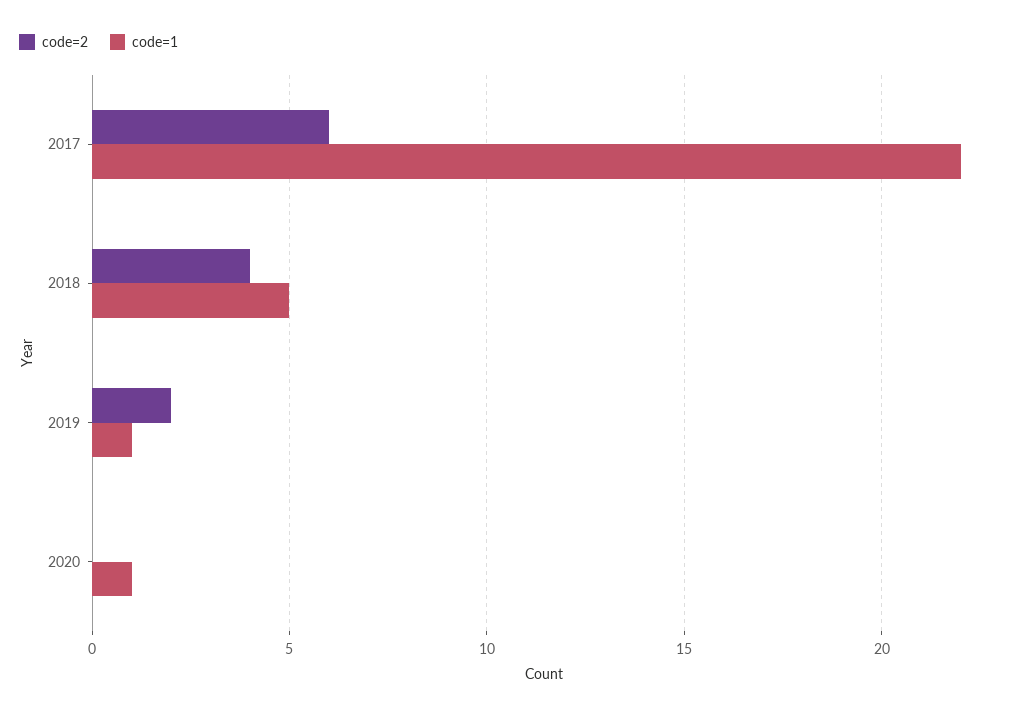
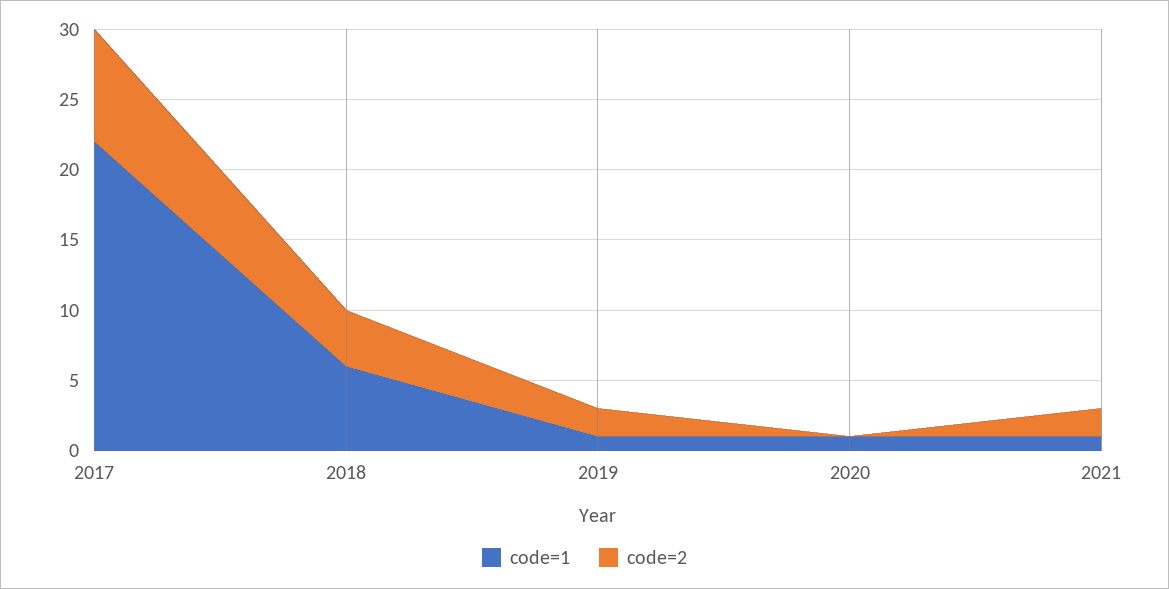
code=2, 2017: 6 -> 8
code=1, 2018: 5 -> 6
code=1, 2021: none -> 1
code=2, 2021: none -> 2

